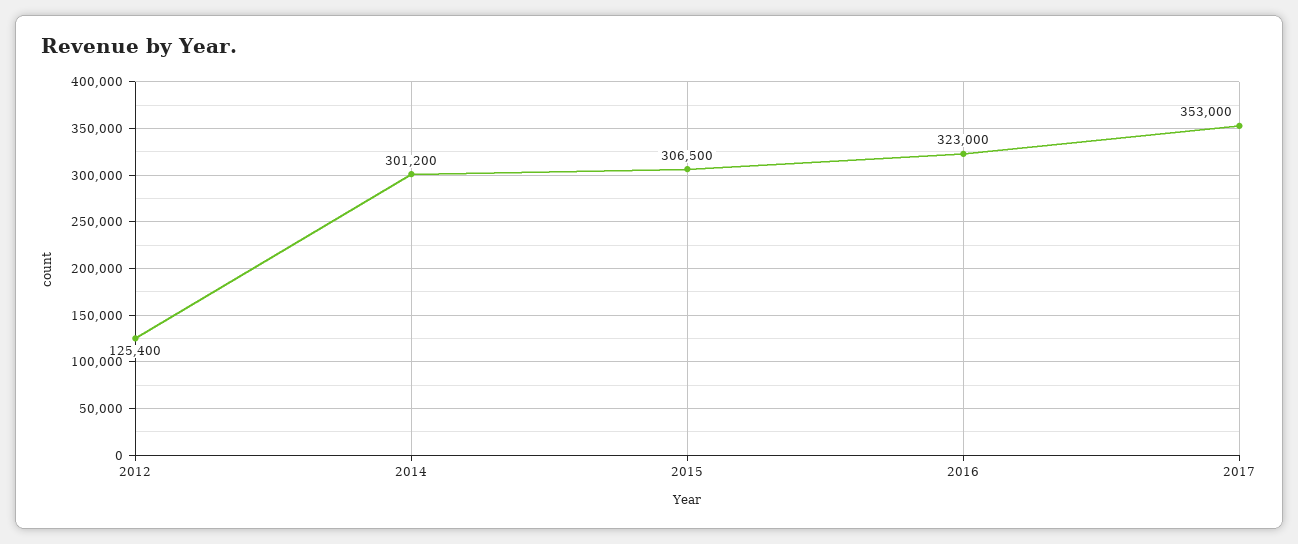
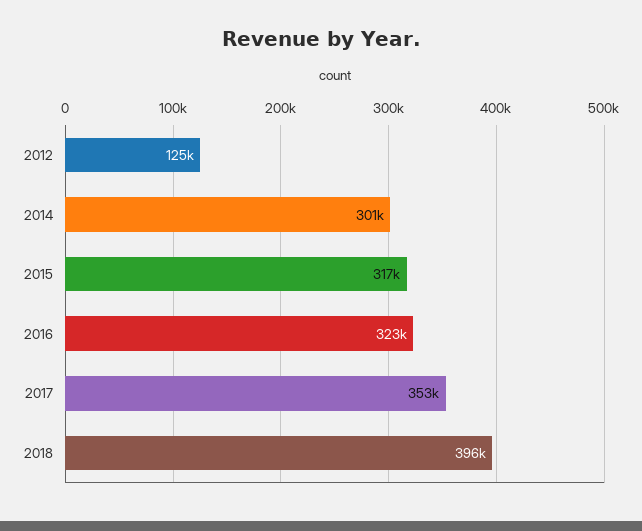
2015: 306500 -> 317000
2018: none -> 396000

